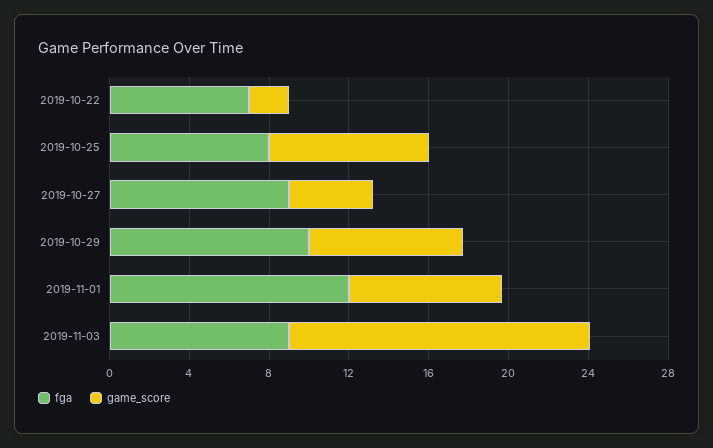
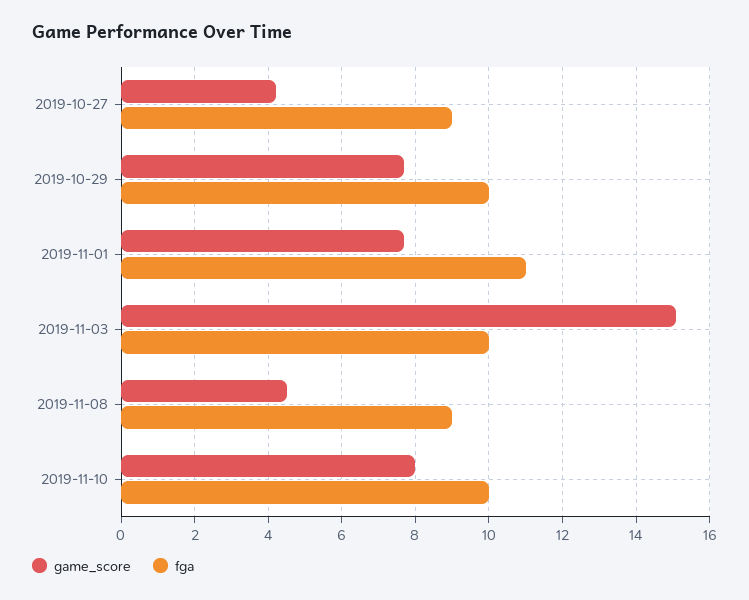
fga, 2019-10-22: 7 -> none
game_score, 2019-10-22: 2 -> none
fga, 2019-10-25: 8 -> none
game_score, 2019-10-25: 8 -> none
fga, 2019-11-01: 12 -> 11
fga, 2019-11-03: 9 -> 10
game_score, 2019-11-08: none -> 4.5
fga, 2019-11-08: none -> 9
game_score, 2019-11-10: none -> 8
fga, 2019-11-10: none -> 10

